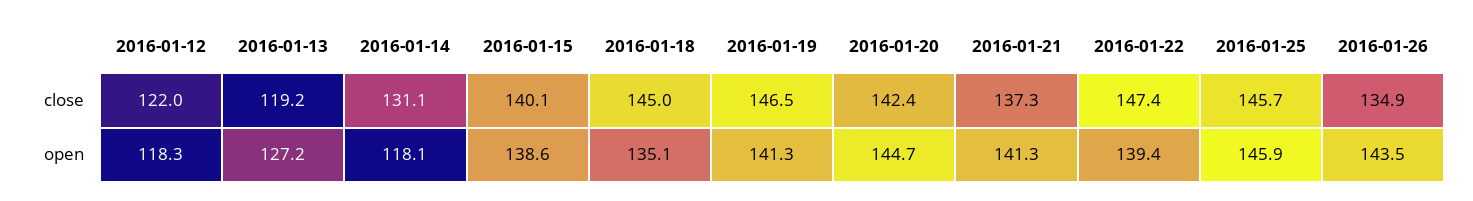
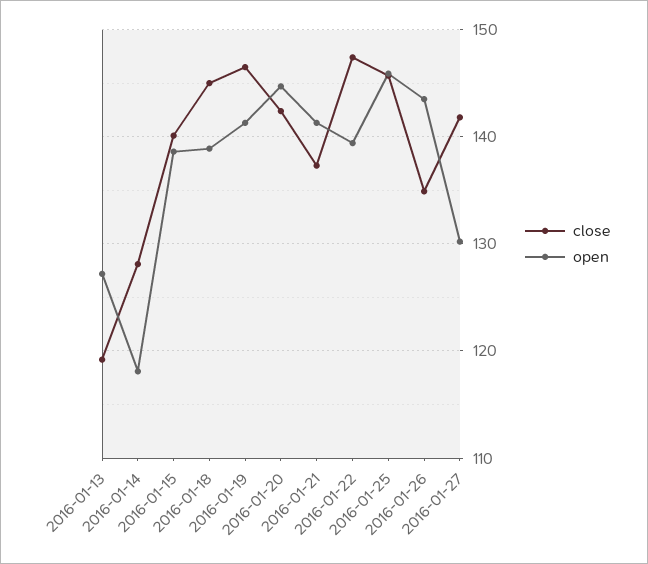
close, 2016-01-12: 122 -> none
close, 2016-01-14: 131.1 -> 128
open, 2016-01-12: 118.3 -> none
open, 2016-01-18: 135.1 -> 139
close, 2016-01-27: none -> 142
open, 2016-01-27: none -> 130

